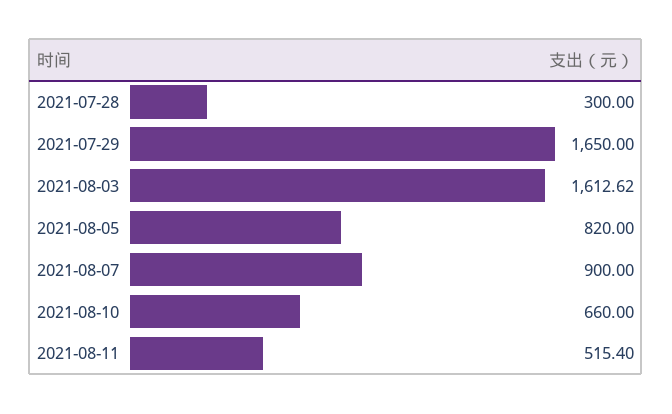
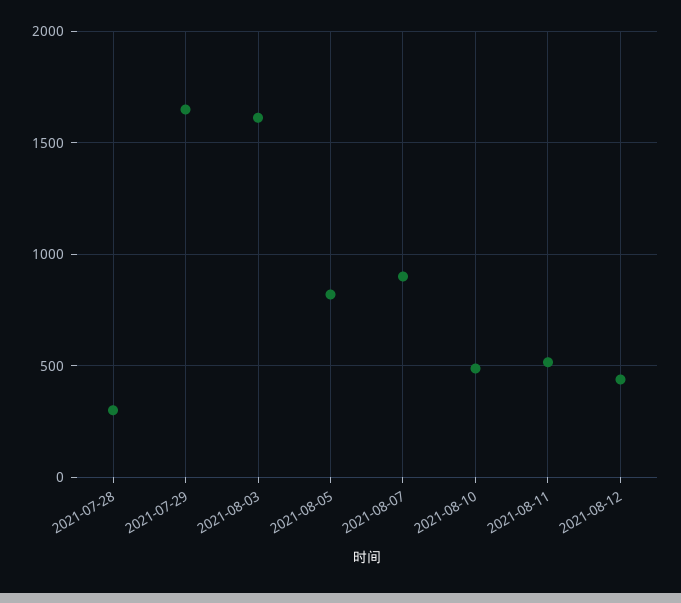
2021-08-10: 660 -> 500
2021-08-12: none -> 450

